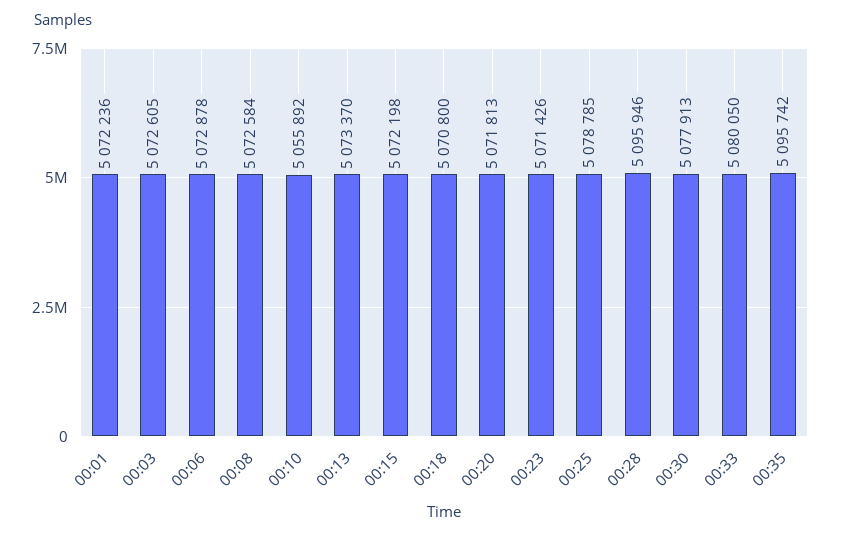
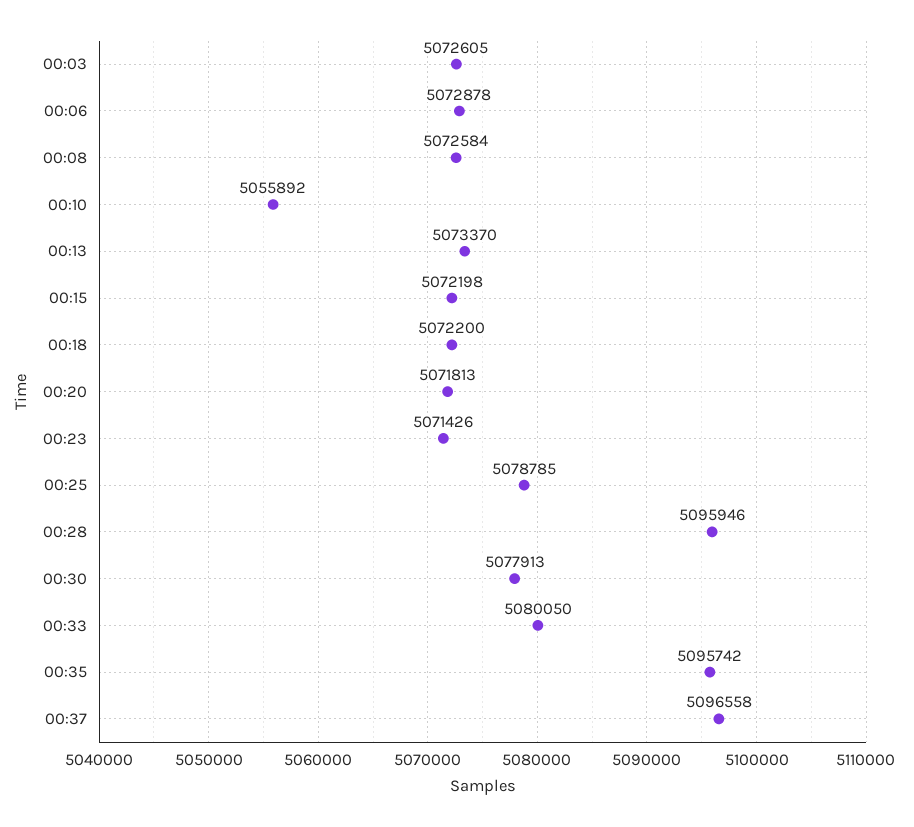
00:01: 5072236 -> none
00:18: 5070800 -> 5072200
00:37: none -> 5096558

